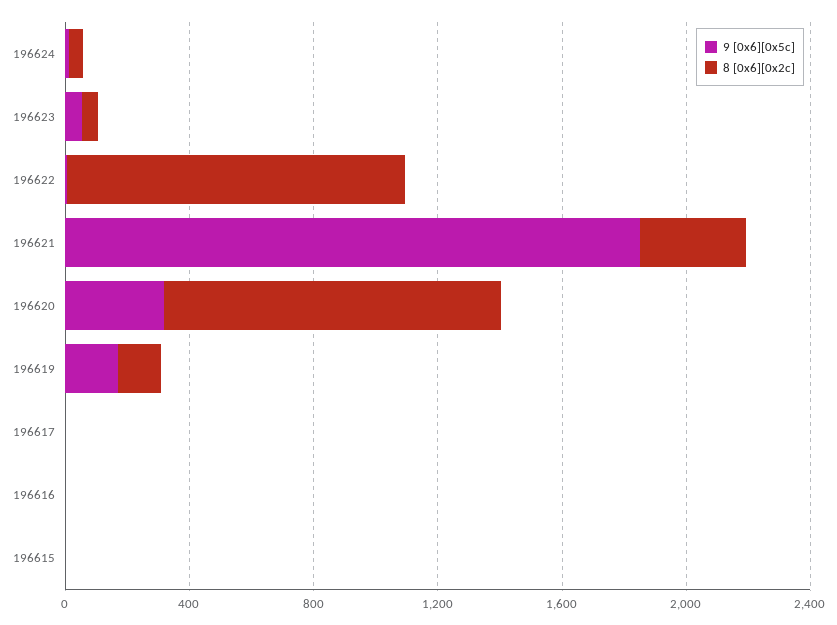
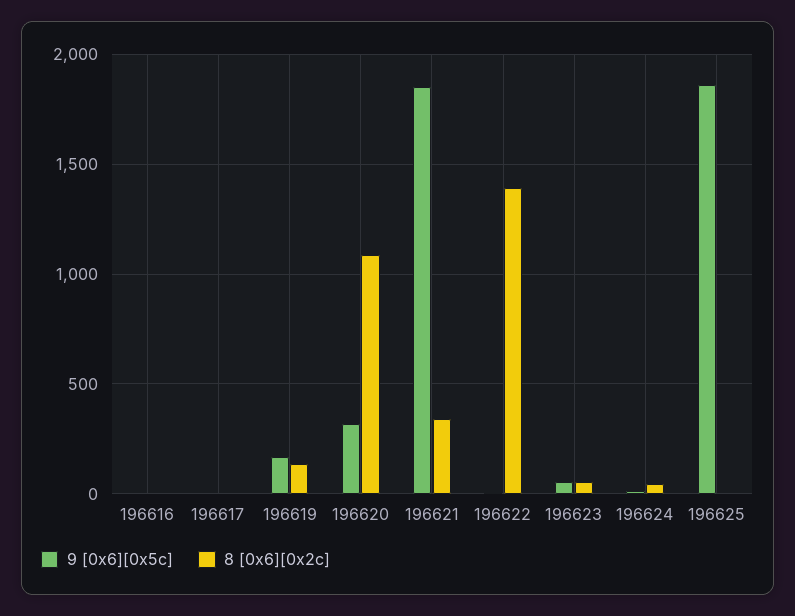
8 [0x6][0x2c], 196622: 1100 -> 1400
9 [0x6][0x5c], 196615: 0 -> none
8 [0x6][0x2c], 196615: 0 -> none
9 [0x6][0x5c], 196625: none -> 1850
8 [0x6][0x2c], 196625: none -> 0

